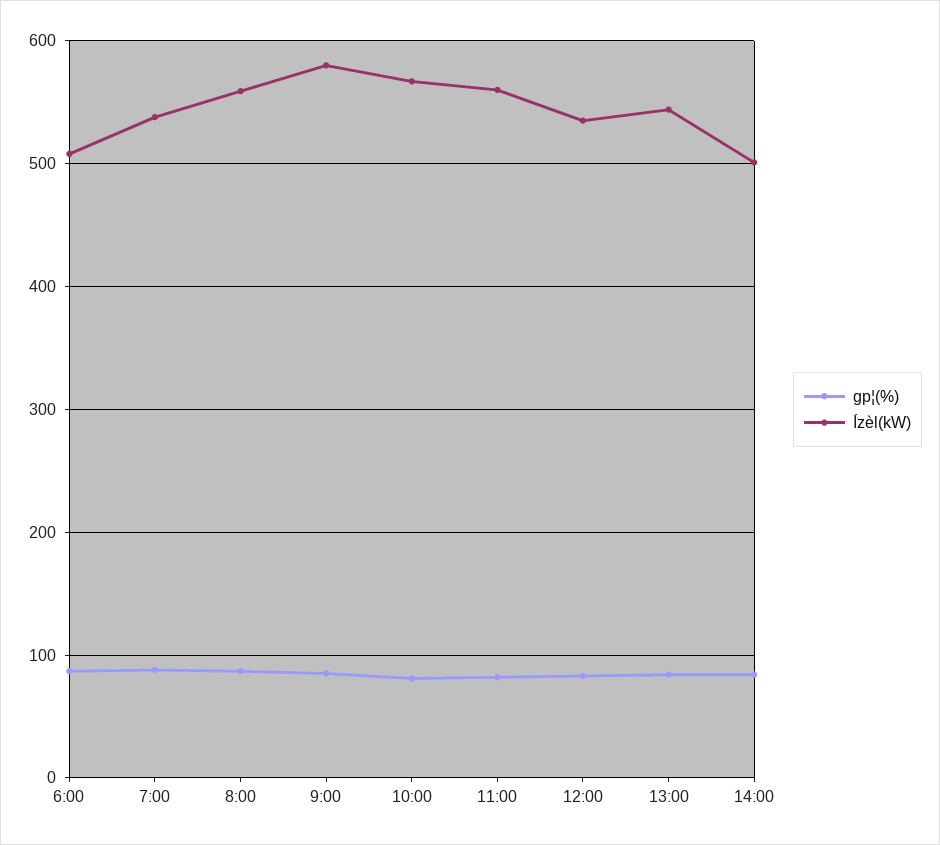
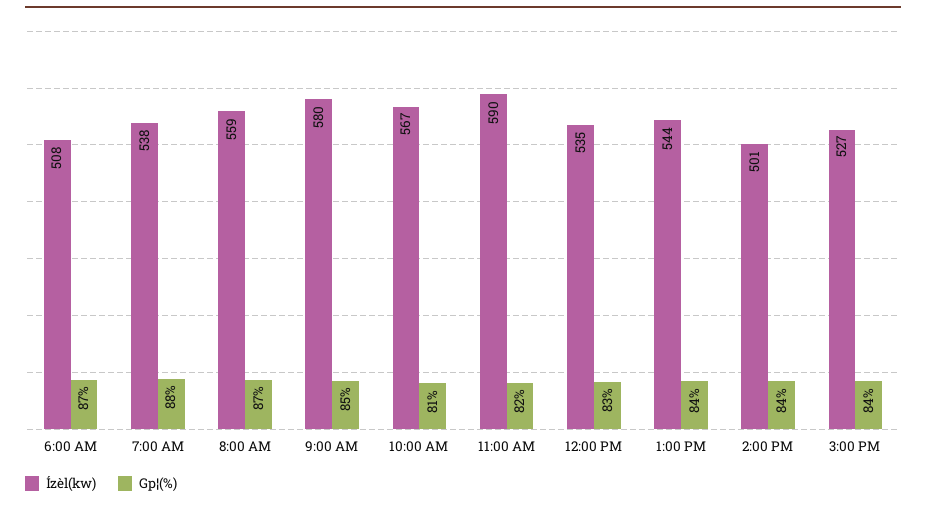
Ízèl(kW), 11:00: 560 -> 590
Ízèl(kW), 3:00 PM: none -> 527
gp¦(%), 3:00 PM: none -> 84

